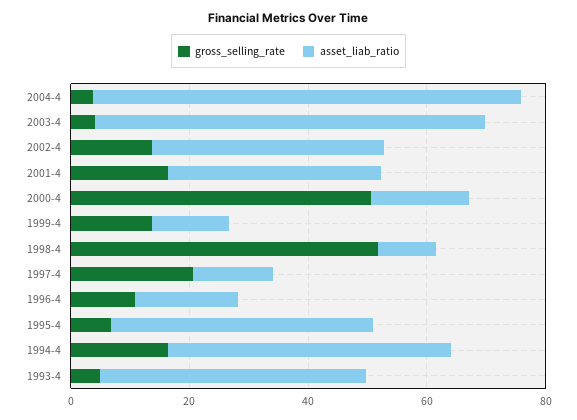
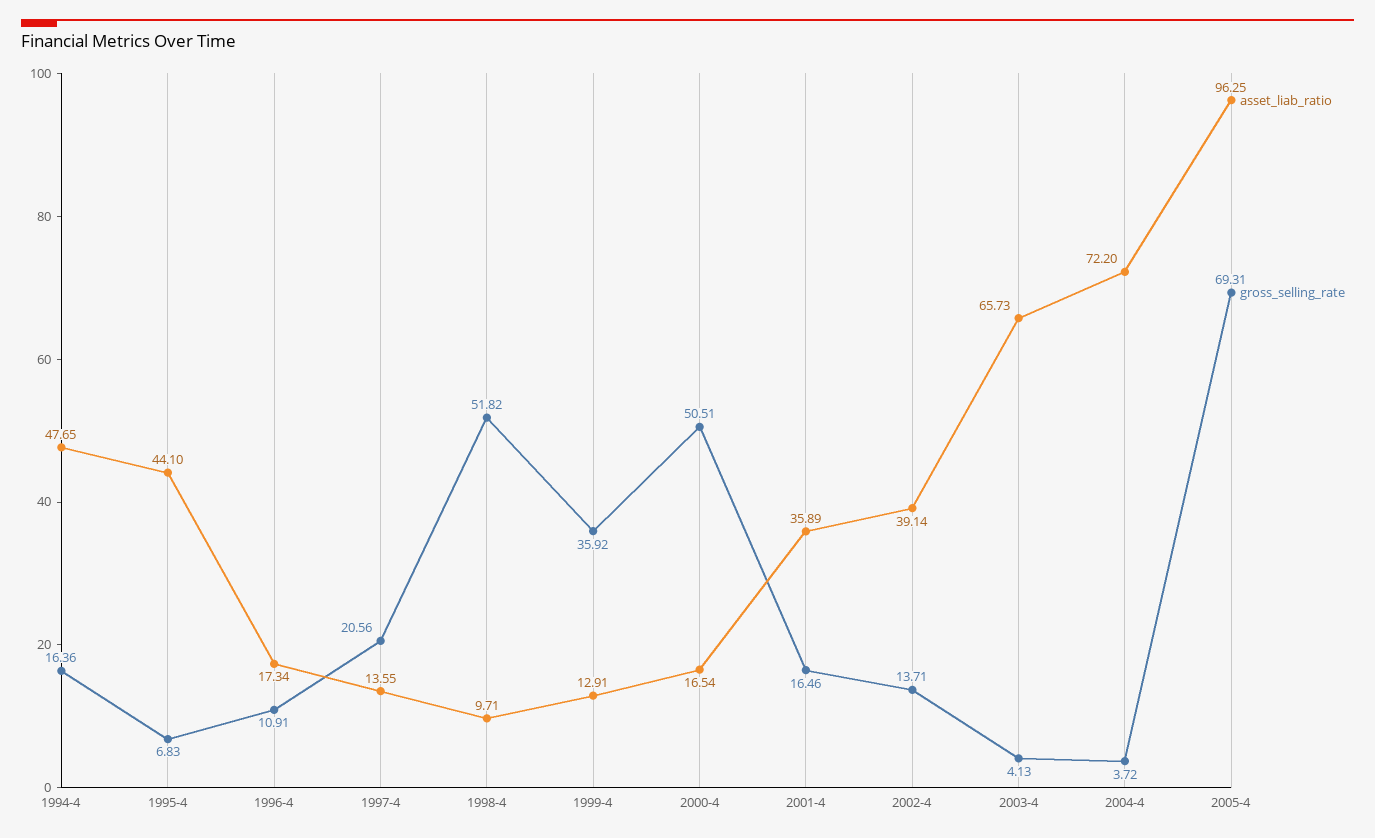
gross_selling_rate, 1999-4: 15 -> 35.92
gross_selling_rate, 1993-4: 5 -> none
asset_liab_ratio, 1993-4: 45 -> none
asset_liab_ratio, 2005-4: none -> 96.25
gross_selling_rate, 2005-4: none -> 69.31

